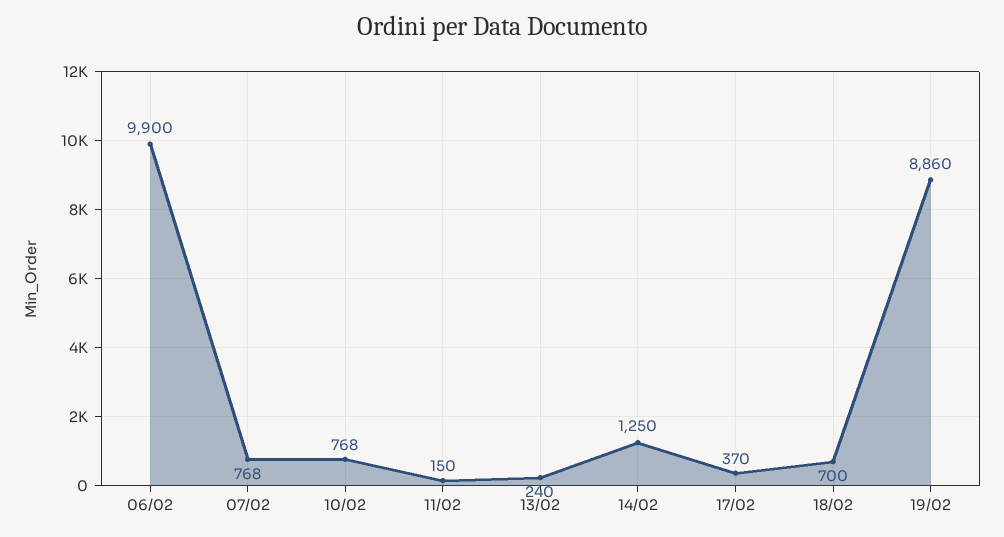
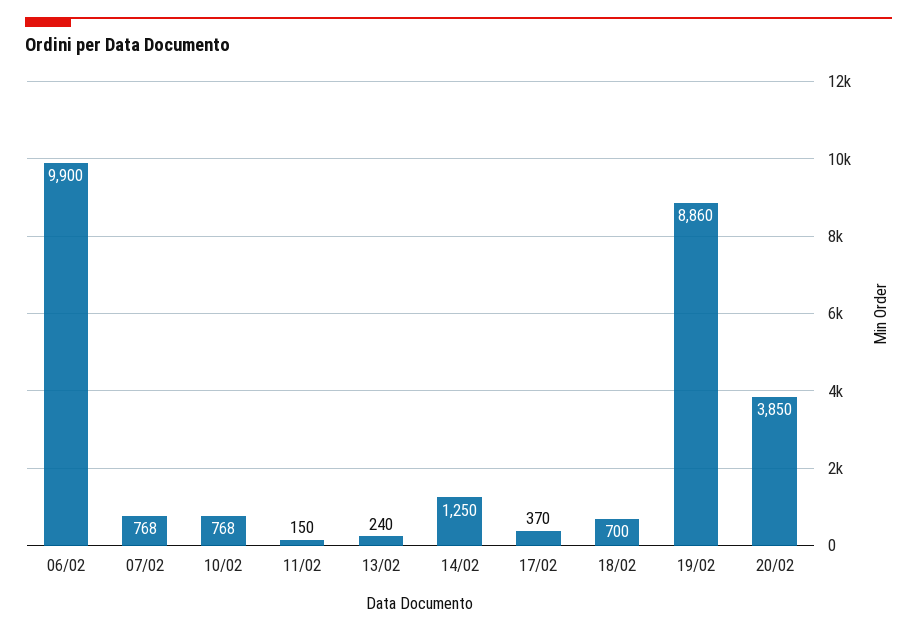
20/02: none -> 3850

